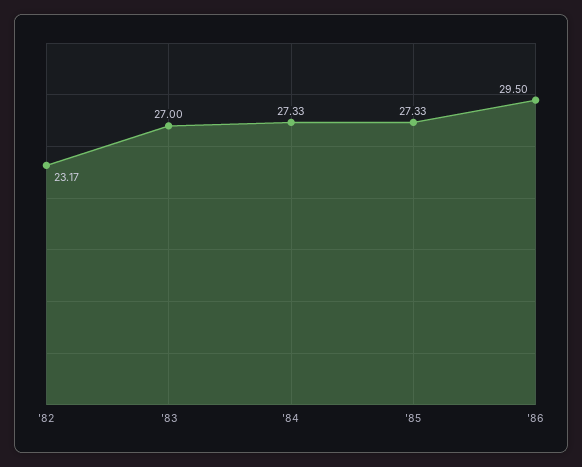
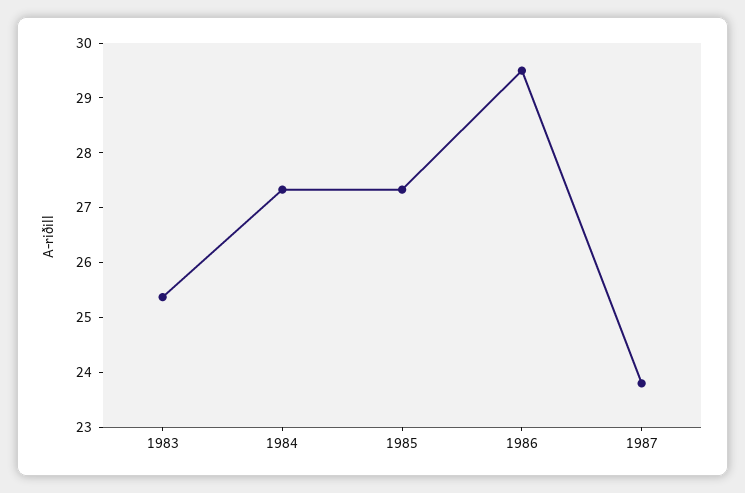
'82: 23.17 -> none
'83: 27 -> 25.4
1987: none -> 23.8

